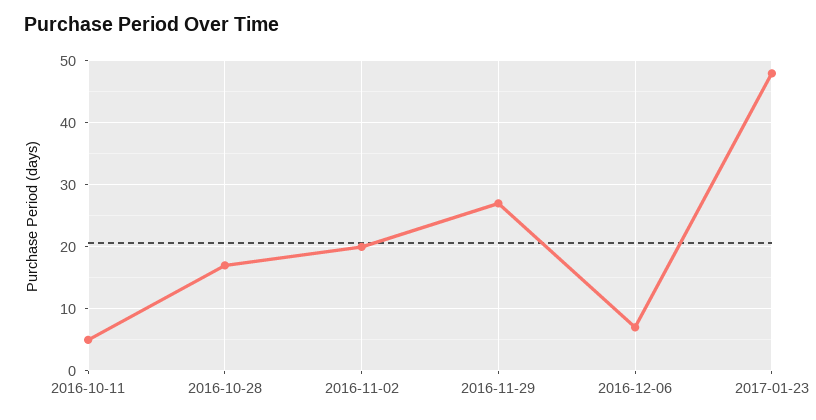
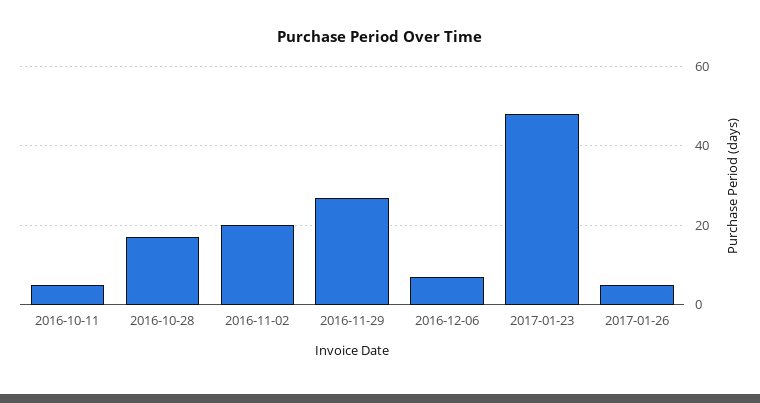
2017-01-26: none -> 5

